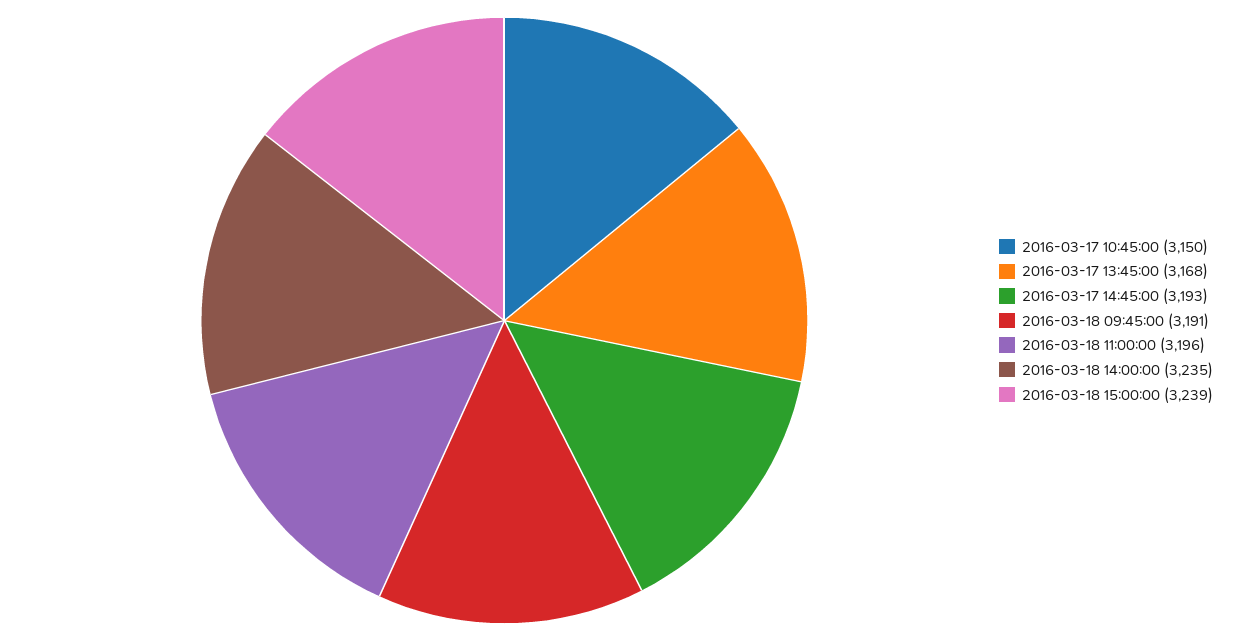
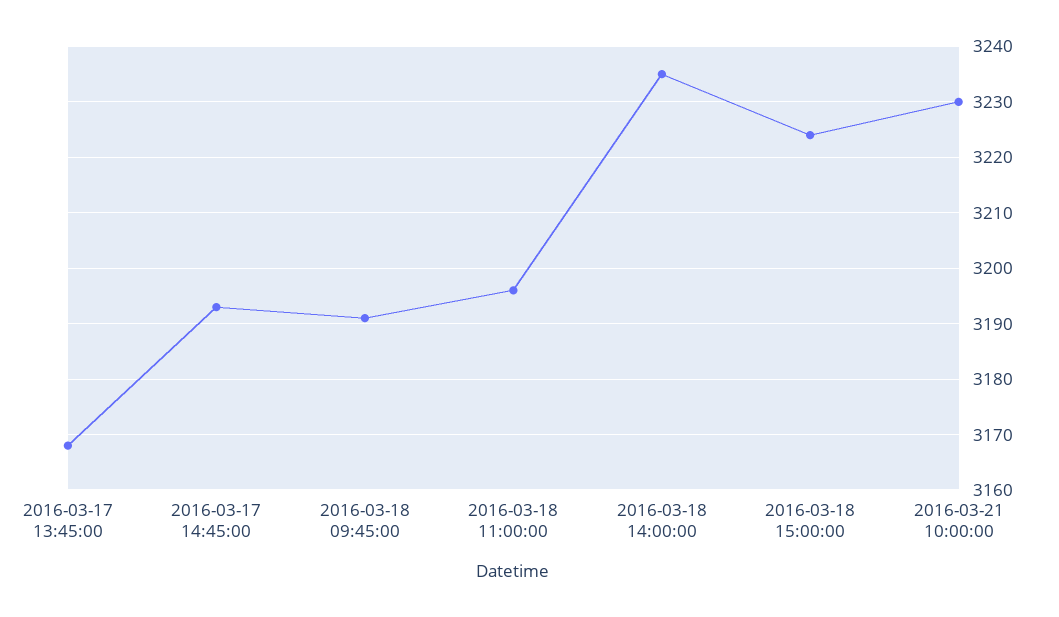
2016-03-17 10:45:00: 3150 -> none
2016-03-18 15:00:00: 3239 -> 3225
2016-03-21 10:00:00: none -> 3230

